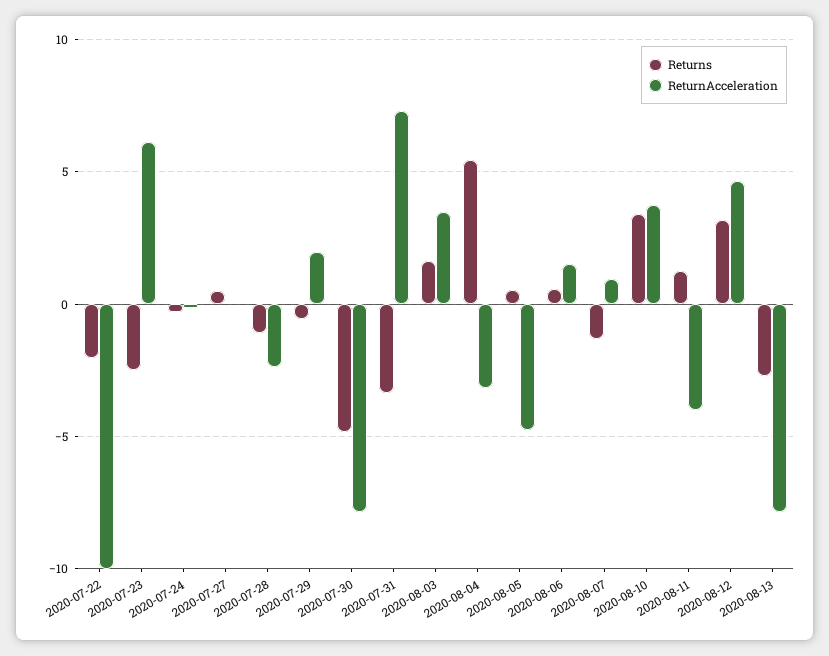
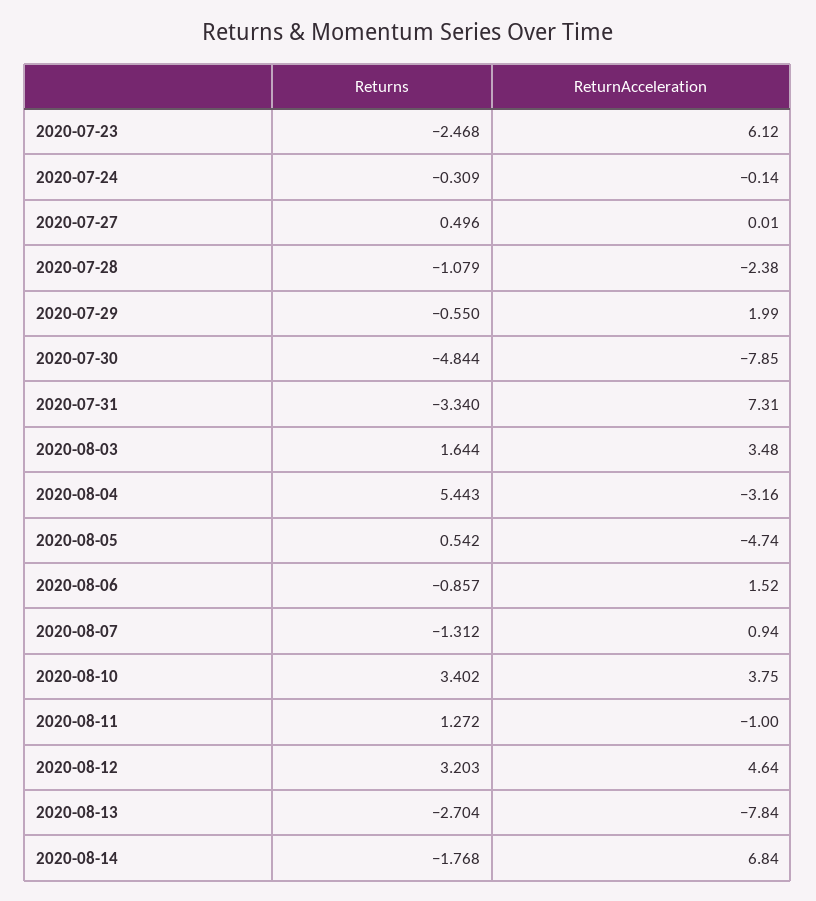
Returns, 2020-07-22: -2 -> none
ReturnAcceleration, 2020-07-22: -10 -> none
Returns, 2020-08-06: 0.5 -> -0.857
ReturnAcceleration, 2020-08-11: -4 -> -1
Returns, 2020-08-14: none -> -1.768
ReturnAcceleration, 2020-08-14: none -> 6.84

